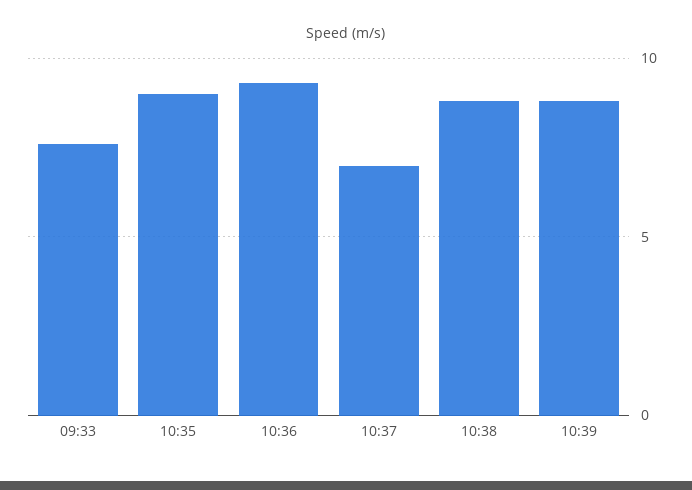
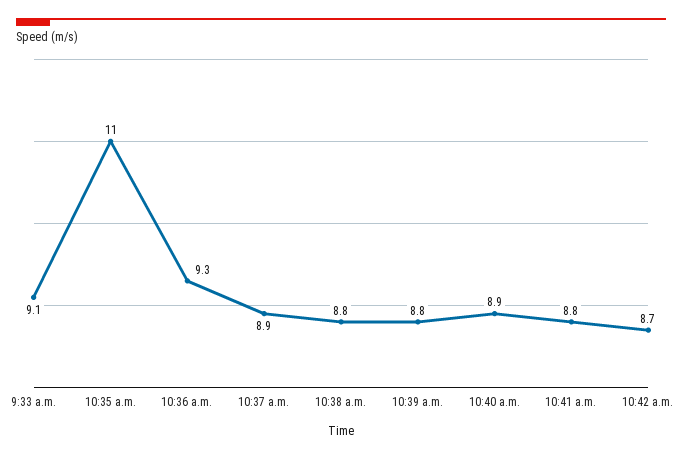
09:33: 7.5 -> 9.1
10:35: 9 -> 11
10:37: 7 -> 8.9
10:40 a.m.: none -> 8.9
10:41 a.m.: none -> 8.8
10:42 a.m.: none -> 8.7

